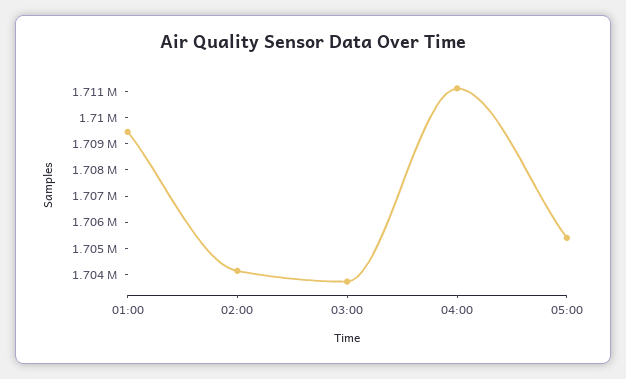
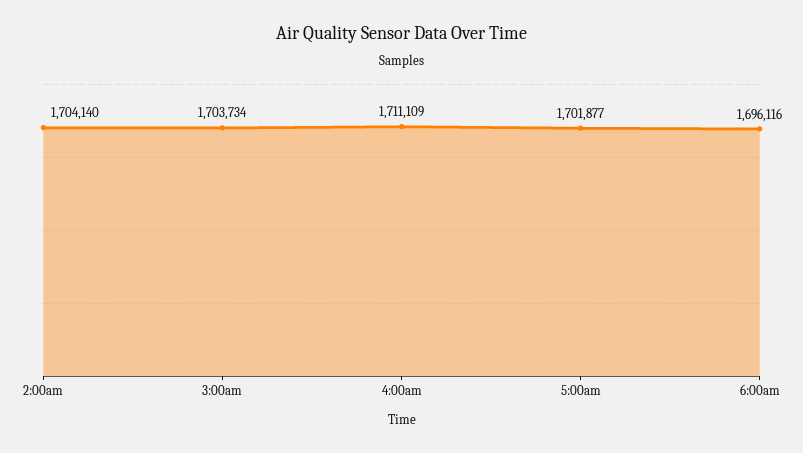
01:00: 1709500 -> none
05:00: 1705500 -> 1701877
6:00am: none -> 1696116

